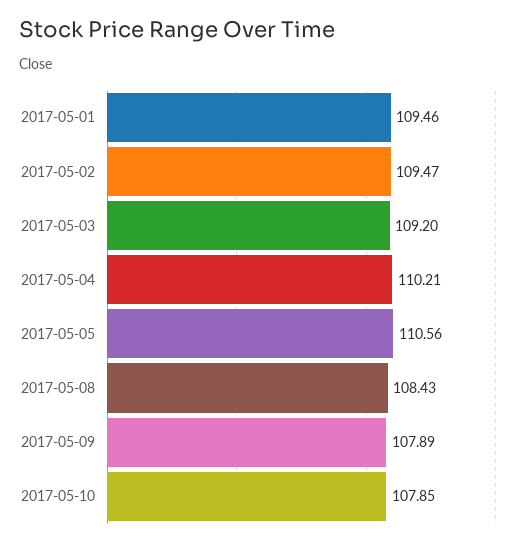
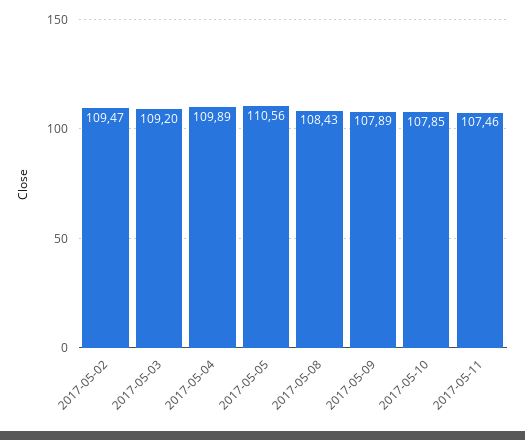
2017-05-01: 109.46 -> none
2017-05-04: 110.21 -> 109.89
2017-05-11: none -> 107.46

